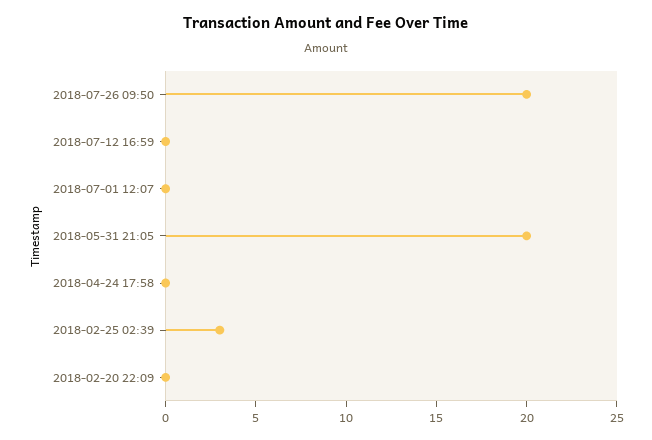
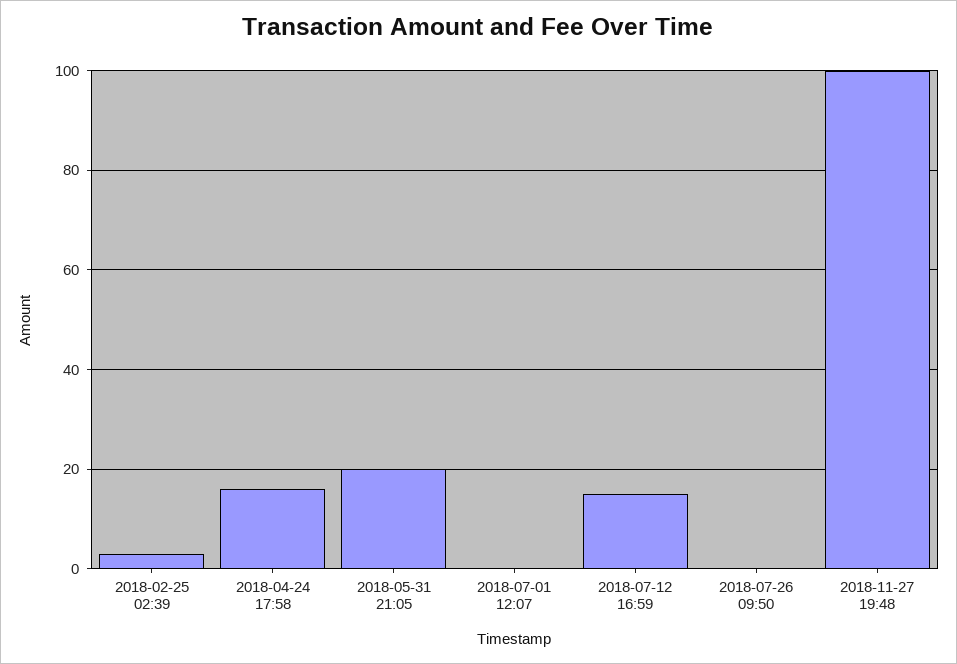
2018-07-26 09:50: 20 -> 0
2018-07-12 16:59: 0 -> 15
2018-04-24 17:58: 0 -> 15
2018-02-20 22:09: 0 -> none
2018-11-27 19:48: none -> 100

